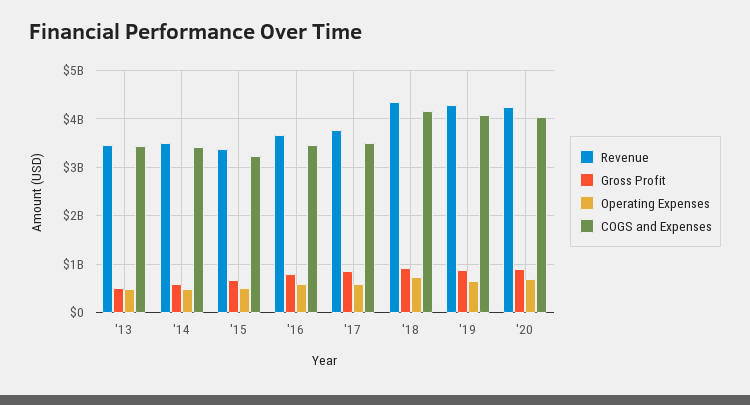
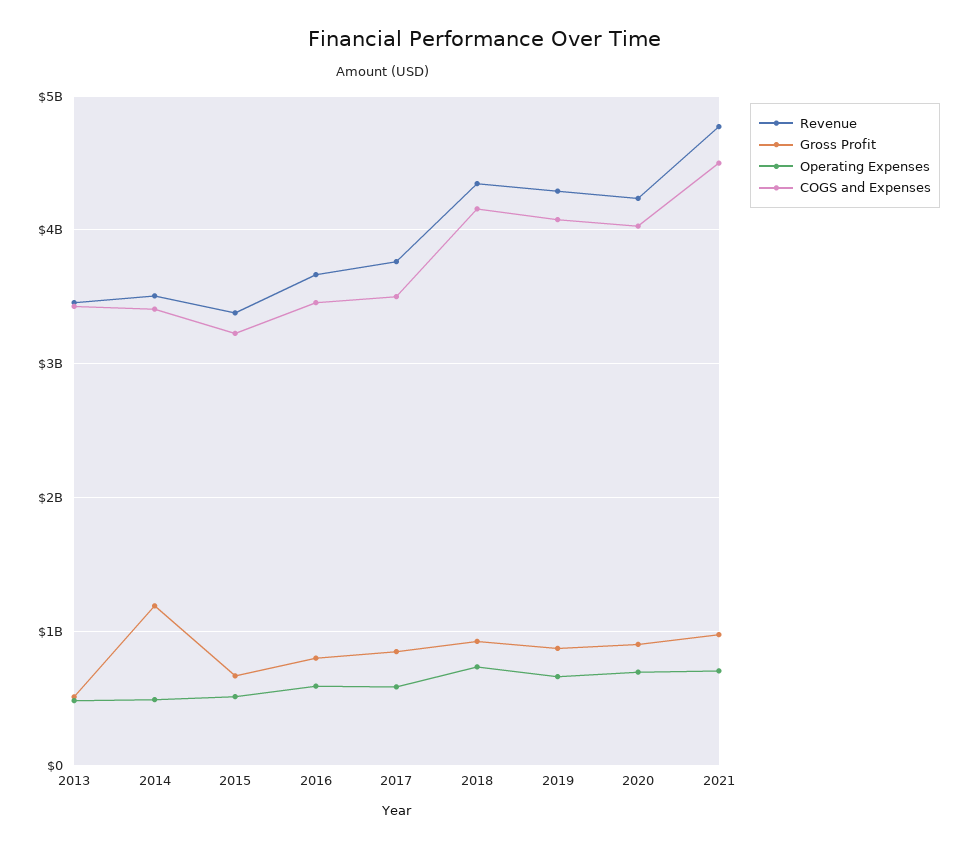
Gross Profit, '14: 600000000 -> 1200000000
Revenue, 2021: none -> 4800000000
Gross Profit, 2021: none -> 1000000000
Operating Expenses, 2021: none -> 700000000
COGS and Expenses, 2021: none -> 4500000000

